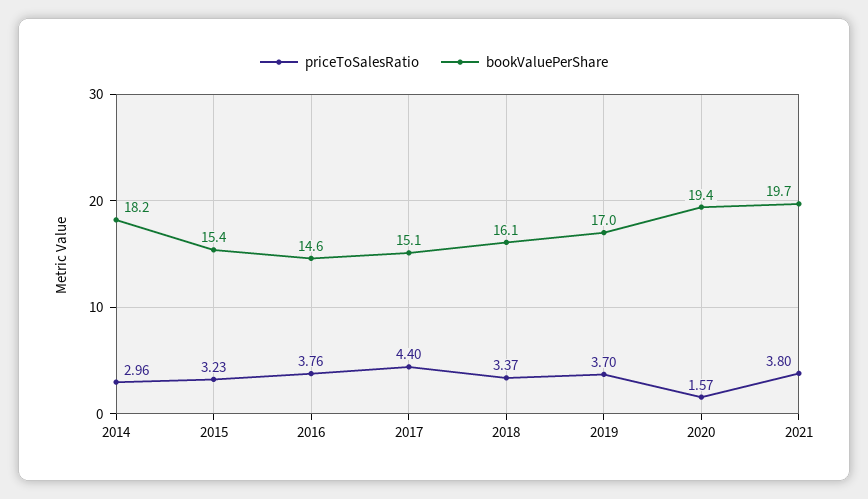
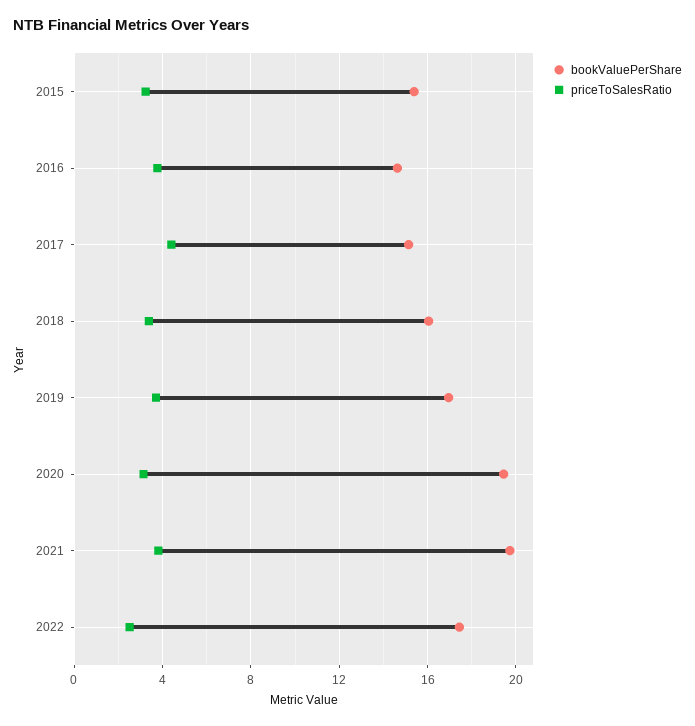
priceToSalesRatio, 2014: 2.96 -> none
bookValuePerShare, 2014: 18.2 -> none
priceToSalesRatio, 2020: 1.57 -> 3
bookValuePerShare, 2022: none -> 17.5
priceToSalesRatio, 2022: none -> 2.5

